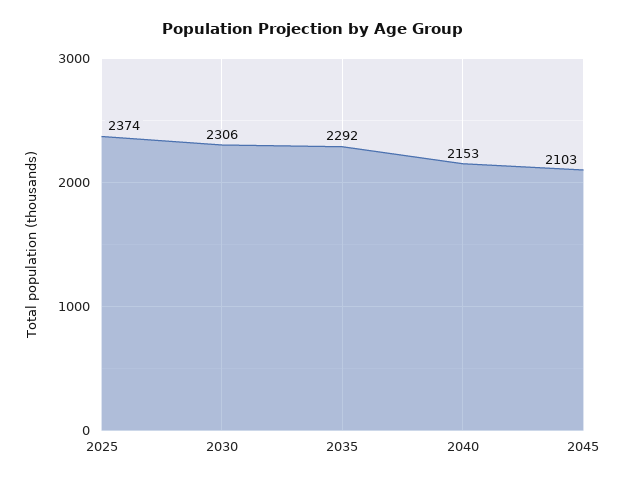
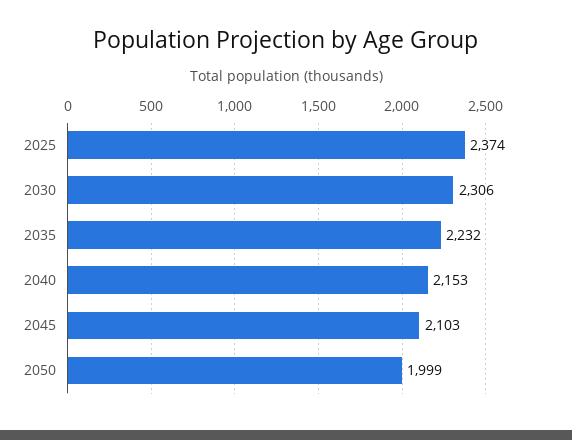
2035: 2292 -> 2232
2050: none -> 1999

